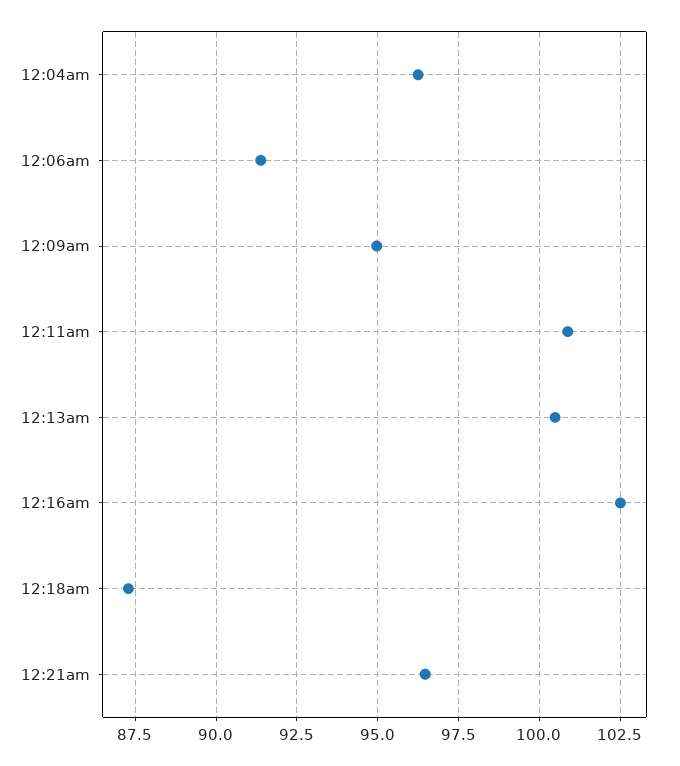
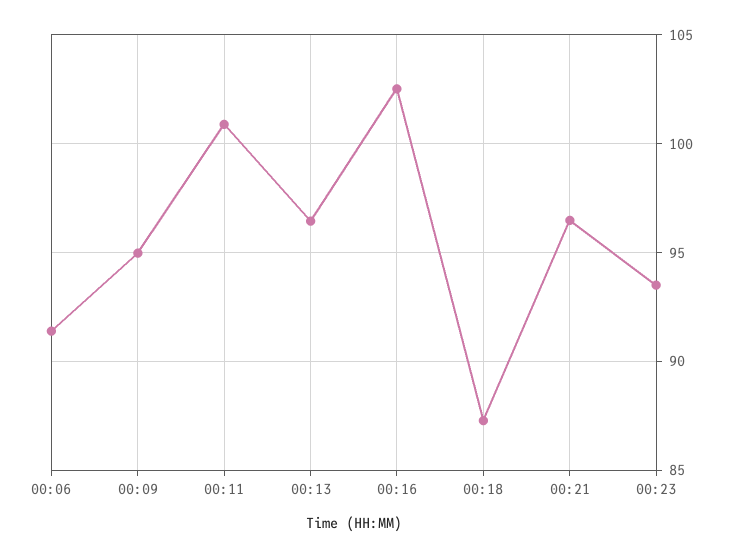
12:04am: 96.25 -> none
12:13am: 100.5 -> 96.5
00:23: none -> 93.5

